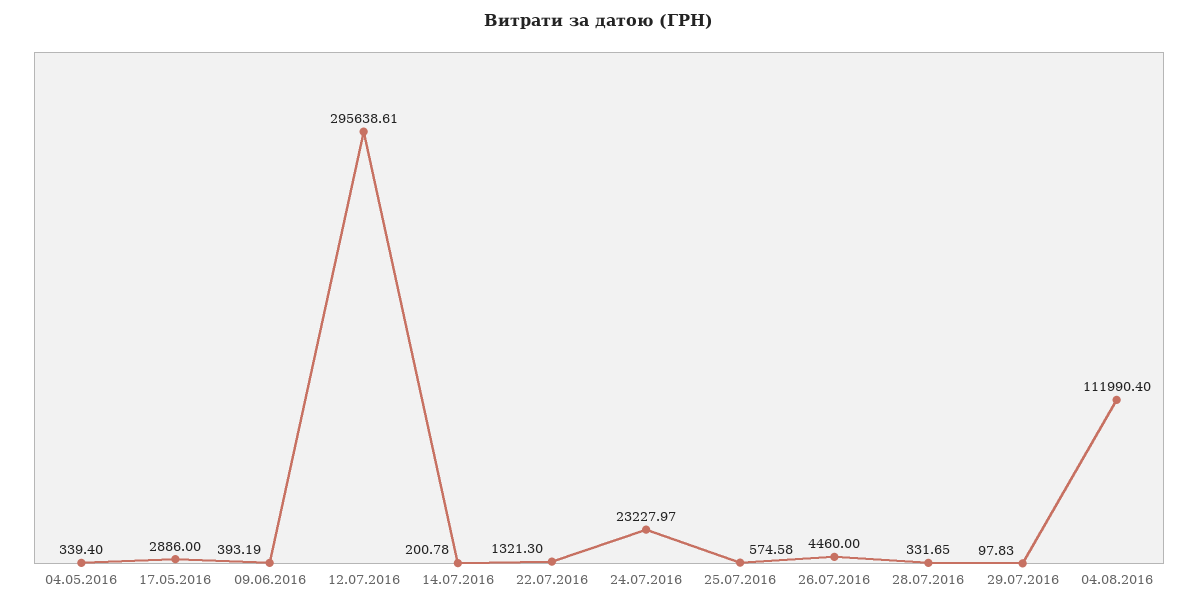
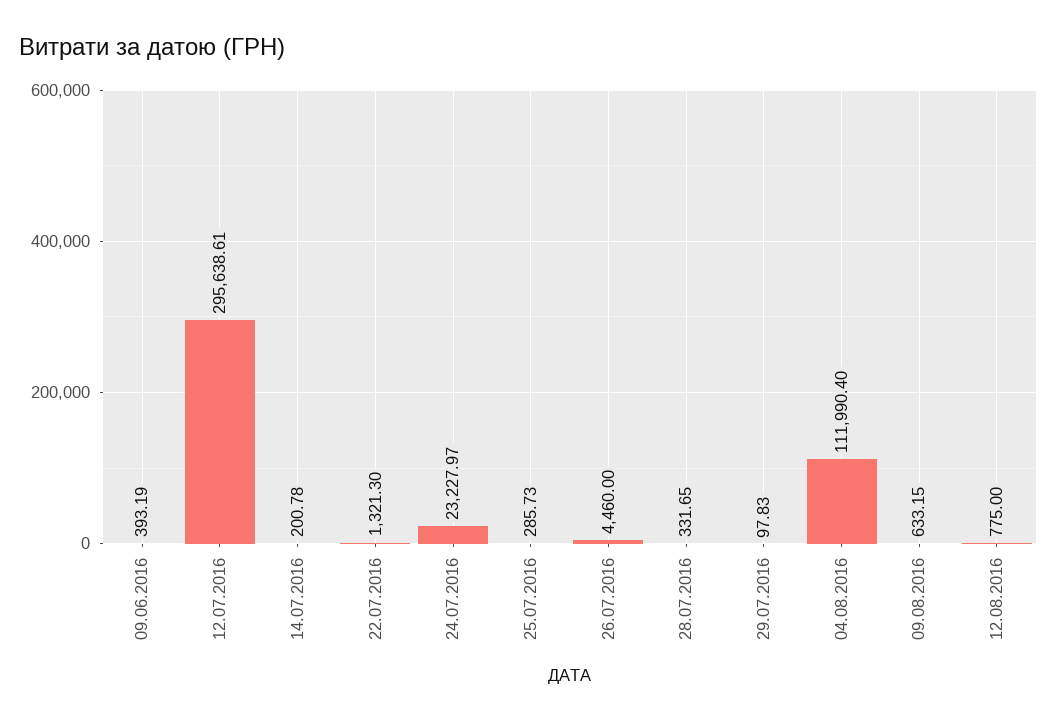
04.05.2016: 339.4 -> none
17.05.2016: 2886 -> none
25.07.2016: 574.58 -> 285.73
09.08.2016: none -> 633.15
12.08.2016: none -> 775

